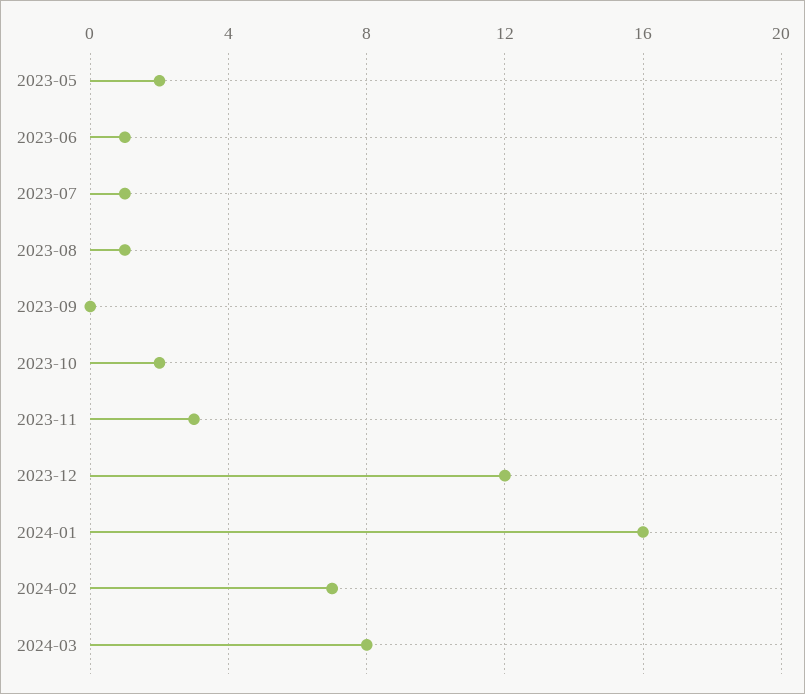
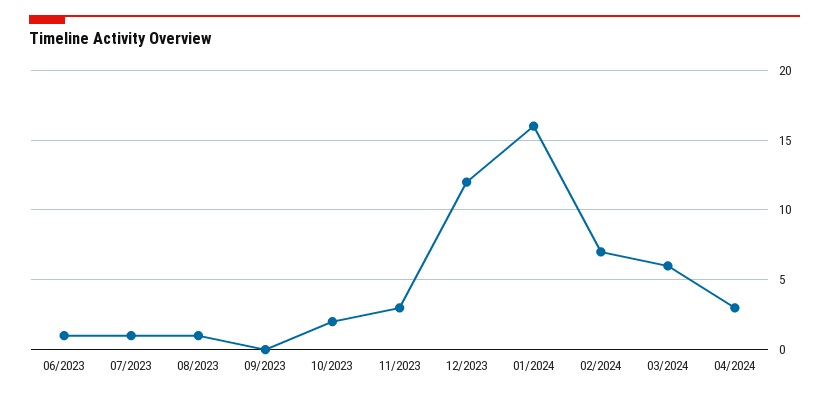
2023-05: 2 -> none
2024-03: 8 -> 6
04/2024: none -> 3

